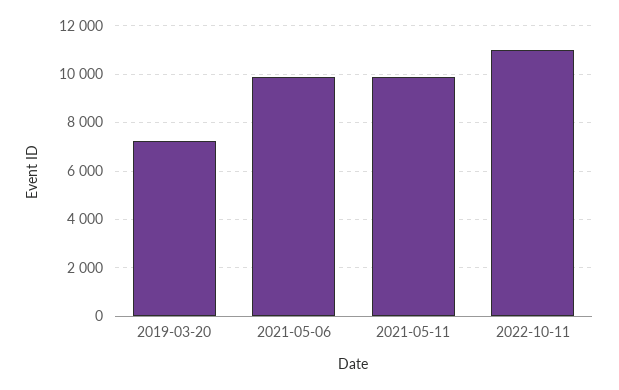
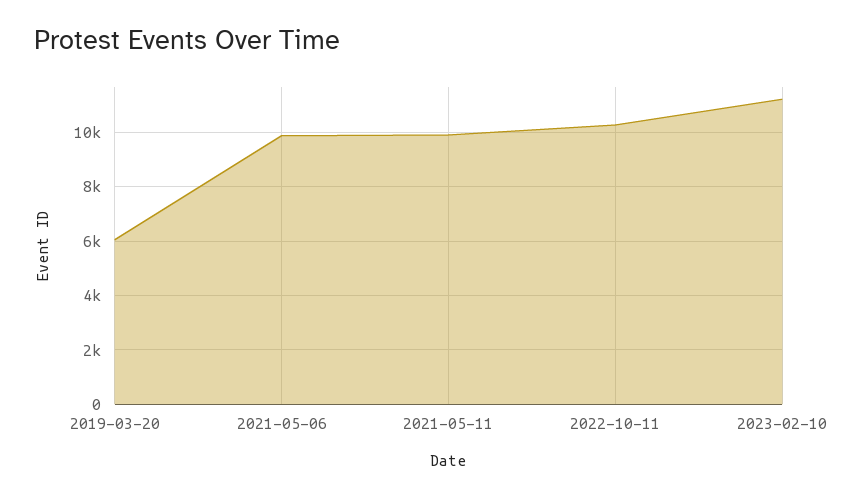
2019-03-20: 7250 -> 6000
2022-10-11: 11000 -> 10250
2023-02-10: none -> 11250

